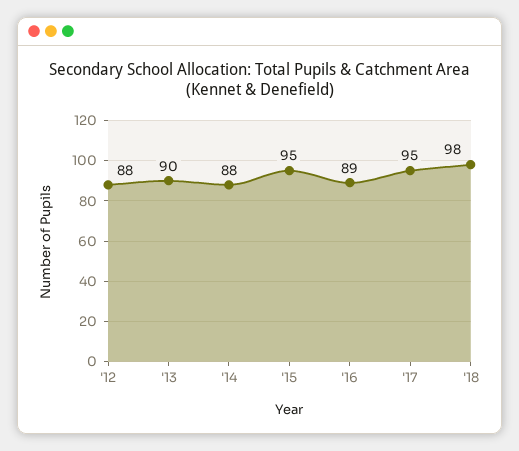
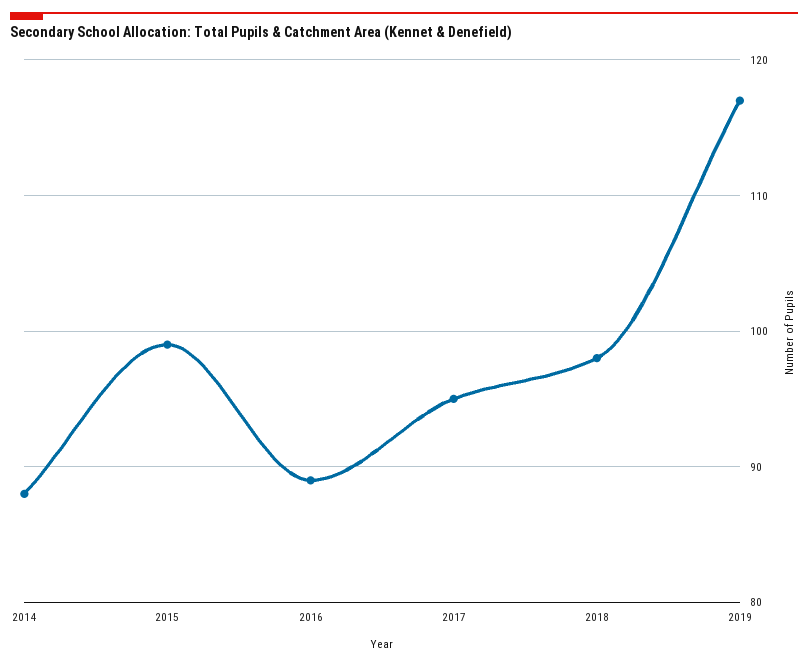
'12: 88 -> none
'13: 90 -> none
'15: 95 -> 99
2019: none -> 117

